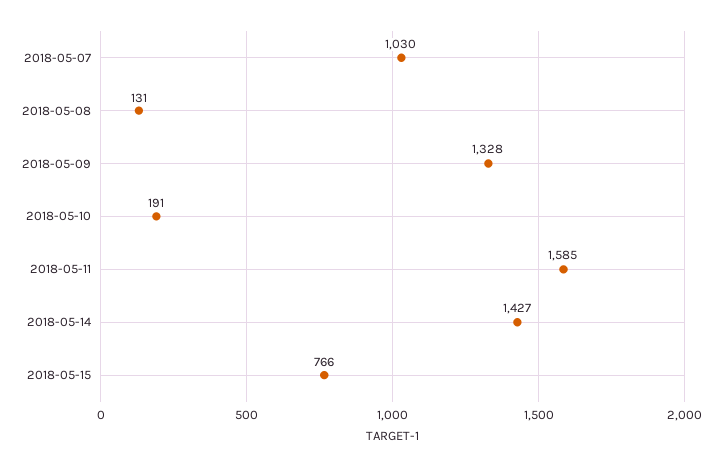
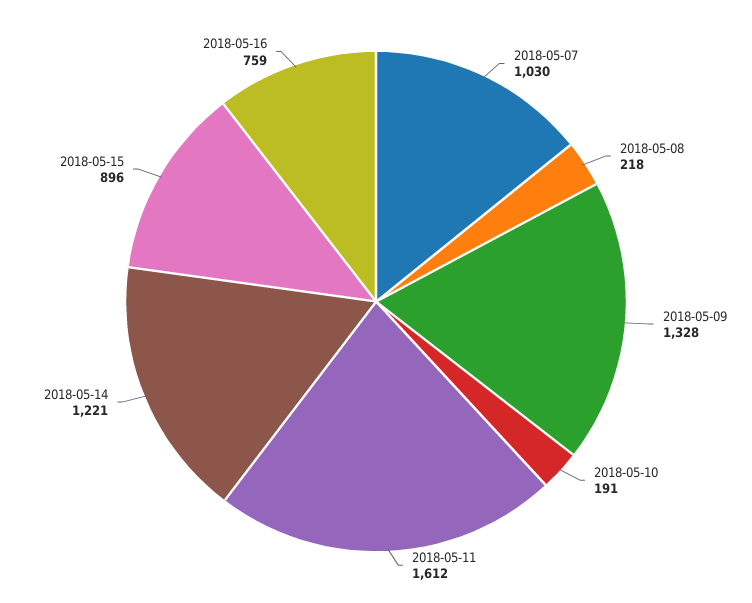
2018-05-08: 131 -> 218
2018-05-11: 1585 -> 1612
2018-05-14: 1427 -> 1221
2018-05-15: 766 -> 896
2018-05-16: none -> 759

